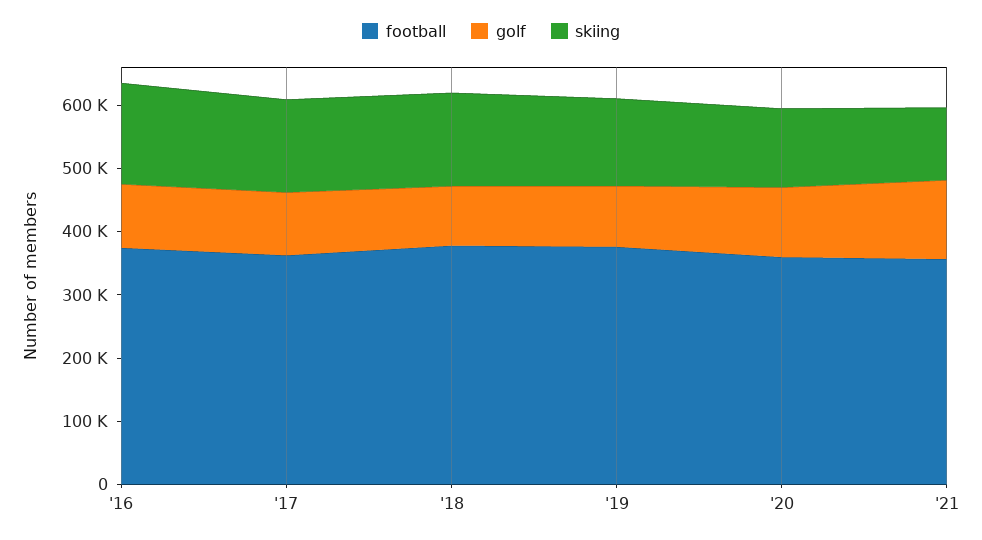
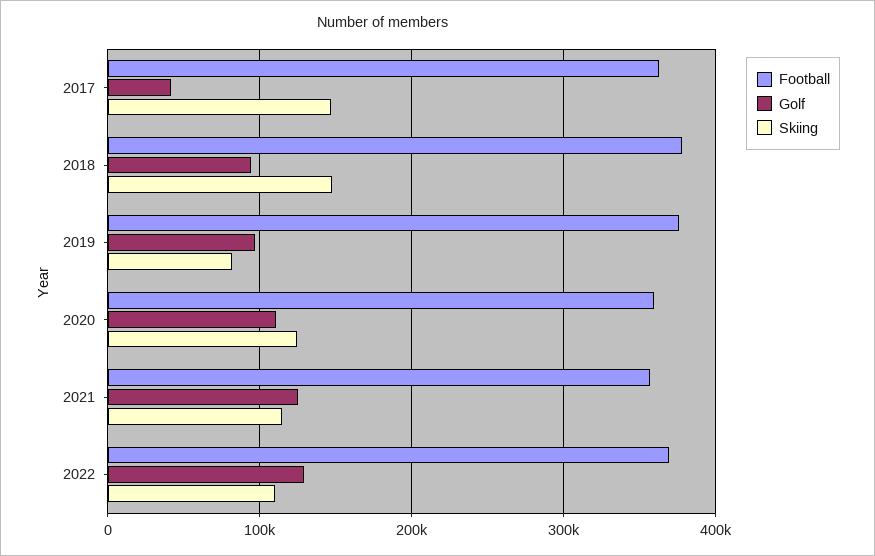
football, '16: 380000 -> none
golf, '16: 100000 -> none
skiing, '16: 160000 -> none
golf, '17: 100000 -> 40000
skiing, '19: 140000 -> 80000
football, 2022: none -> 370000
golf, 2022: none -> 130000
skiing, 2022: none -> 110000

